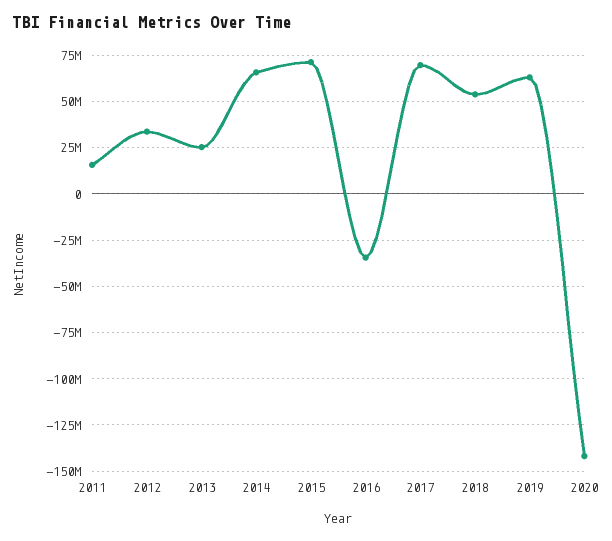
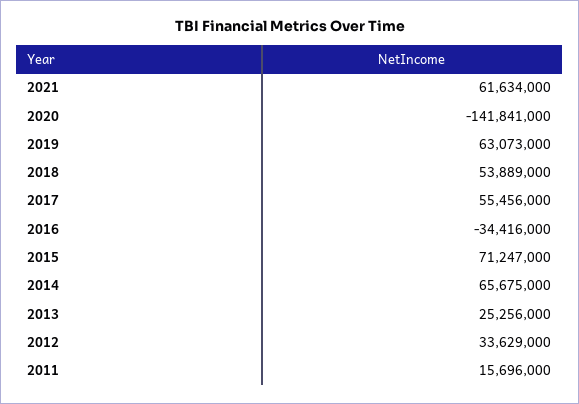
2017: 70000000 -> 55456000
2021: none -> 61634000

